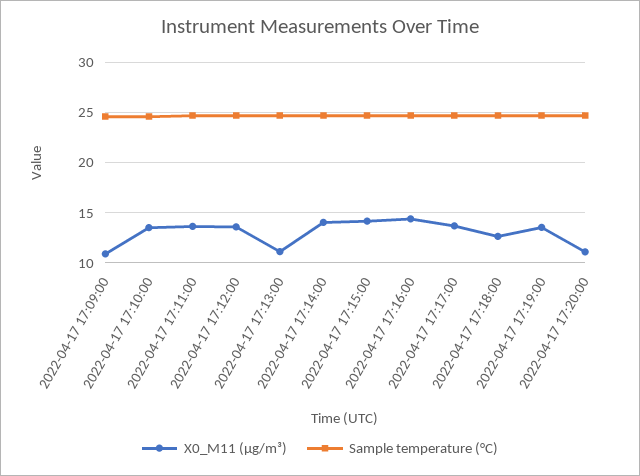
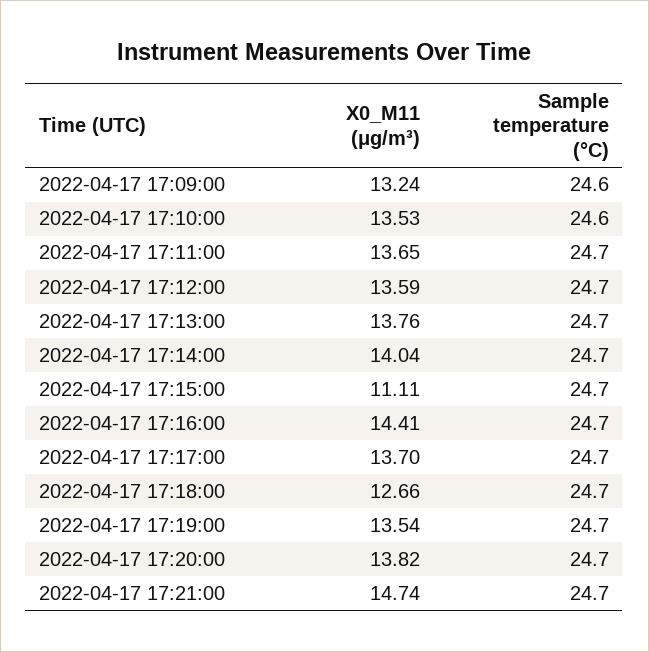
X0_M11 (μg/m³), 2022-04-17 17:09:00: 11 -> 13.24
X0_M11 (μg/m³), 2022-04-17 17:13:00: 11 -> 13.76
X0_M11 (μg/m³), 2022-04-17 17:15:00: 14 -> 11.11
X0_M11 (μg/m³), 2022-04-17 17:20:00: 11 -> 13.82
X0_M11 (μg/m³), 2022-04-17 17:21:00: none -> 14.74
Sample temperature (°C), 2022-04-17 17:21:00: none -> 24.7

